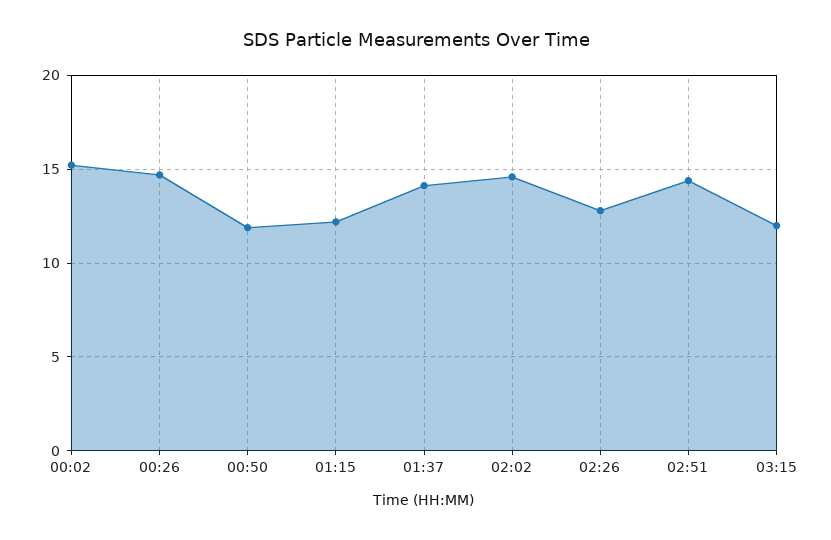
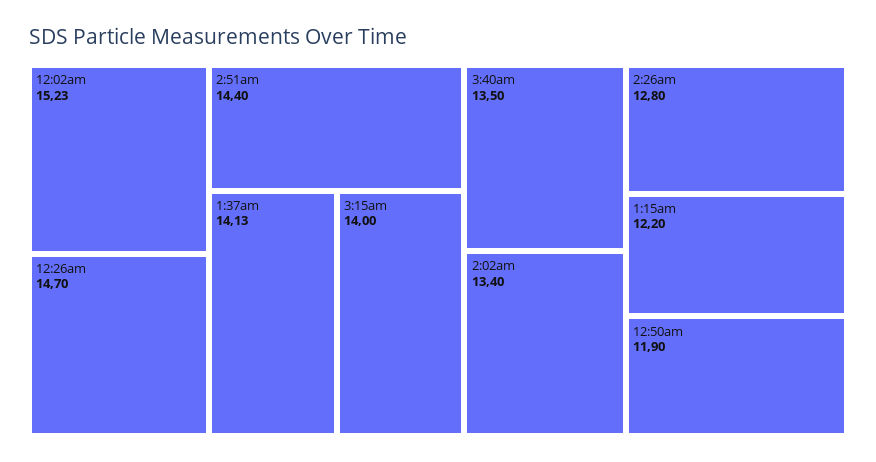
02:02: 14.5 -> 13.4
03:15: 12 -> 14
3:40am: none -> 13.5

